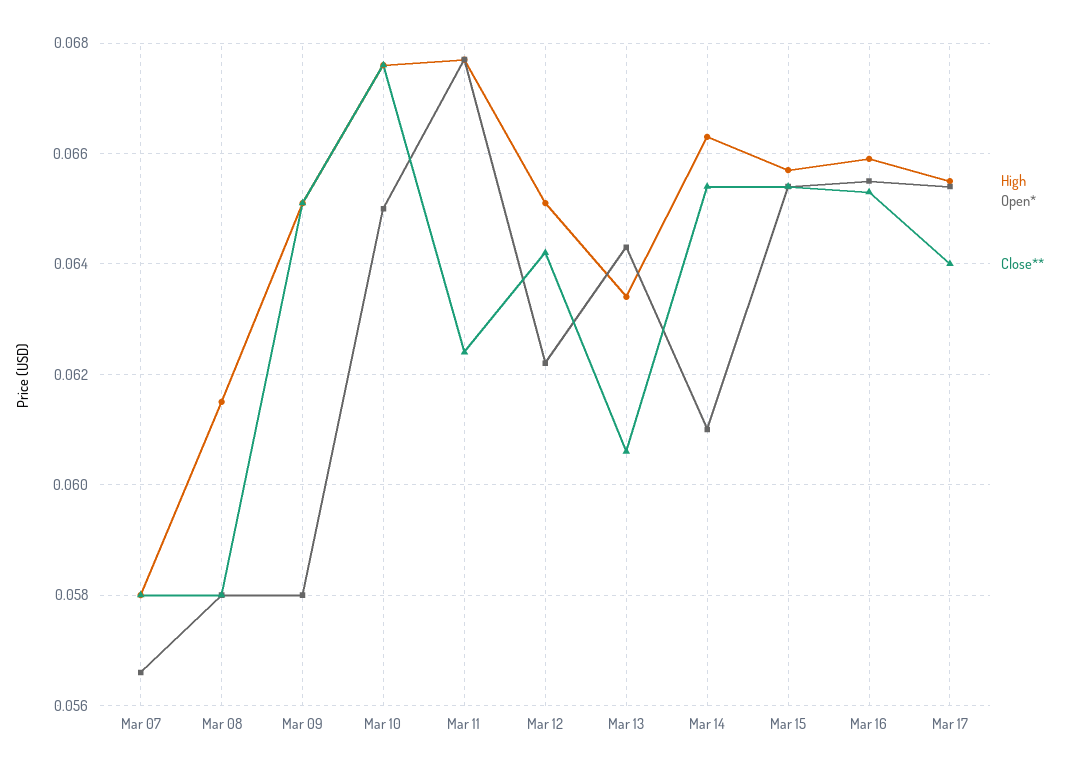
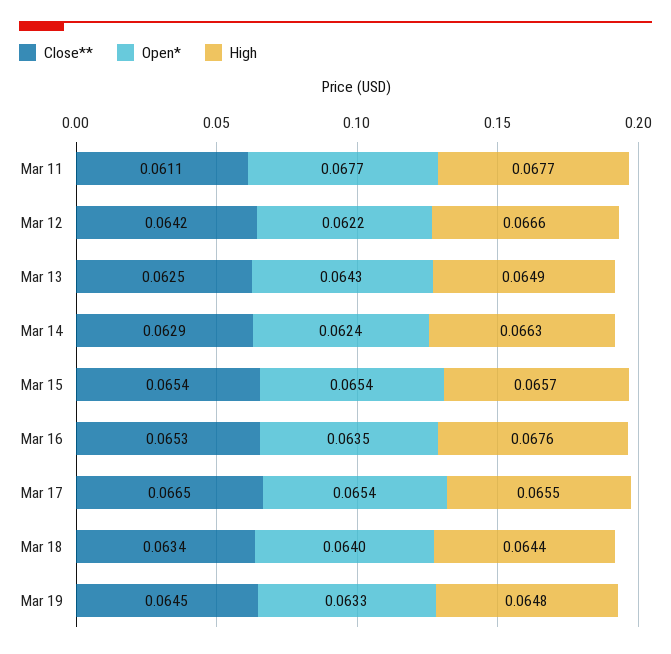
High, Mar 07: 0.058 -> none
Open*, Mar 07: 0.0565 -> none
Close**, Mar 07: 0.058 -> none
High, Mar 08: 0.0615 -> none
Open*, Mar 08: 0.058 -> none
Close**, Mar 08: 0.058 -> none
High, Mar 09: 0.065 -> none
Open*, Mar 09: 0.058 -> none
Close**, Mar 09: 0.065 -> none
High, Mar 10: 0.0675 -> none
Open*, Mar 10: 0.065 -> none
Close**, Mar 10: 0.0675 -> none
Close**, Mar 11: 0.0625 -> 0.0611
High, Mar 12: 0.065 -> 0.0666
High, Mar 13: 0.0635 -> 0.0649
Close**, Mar 13: 0.0605 -> 0.0625
Open*, Mar 14: 0.061 -> 0.0624
Close**, Mar 14: 0.0655 -> 0.0629
High, Mar 16: 0.066 -> 0.0676
Open*, Mar 16: 0.0655 -> 0.0635
Close**, Mar 17: 0.064 -> 0.0665
Close**, Mar 18: none -> 0.0634
Open*, Mar 18: none -> 0.064
High, Mar 18: none -> 0.0644
Close**, Mar 19: none -> 0.0645
Open*, Mar 19: none -> 0.0633
High, Mar 19: none -> 0.0648

